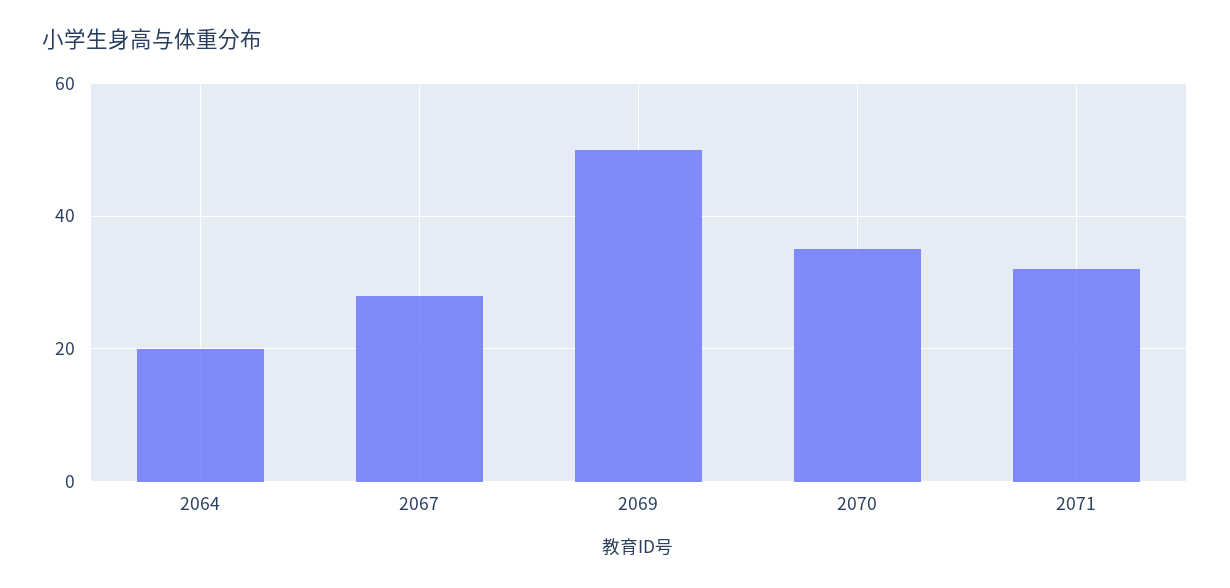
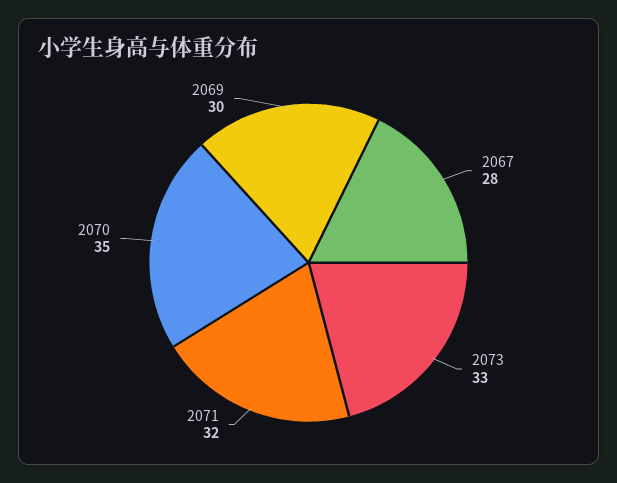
2064: 20 -> none
2069: 50 -> 30
2073: none -> 33

